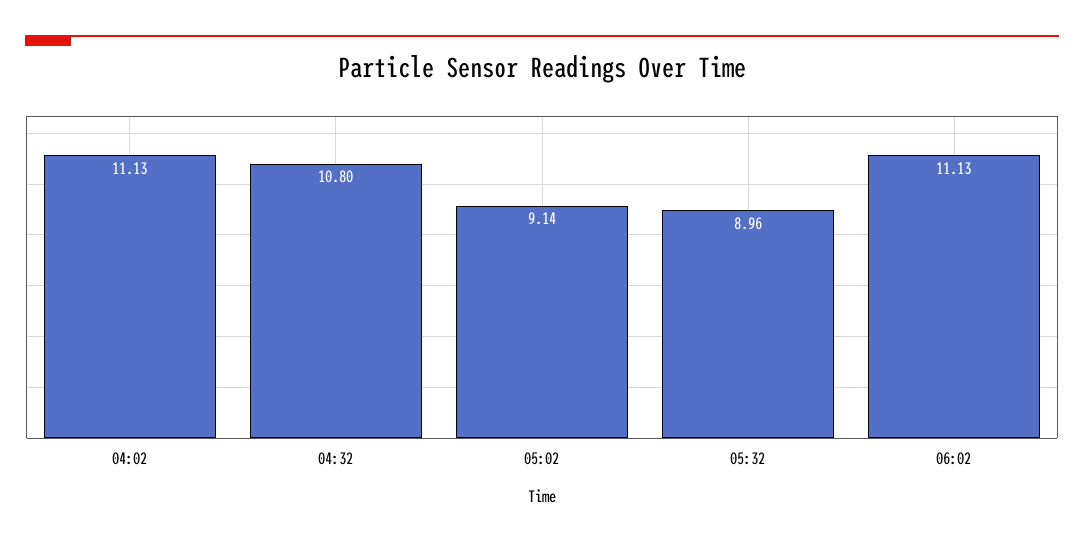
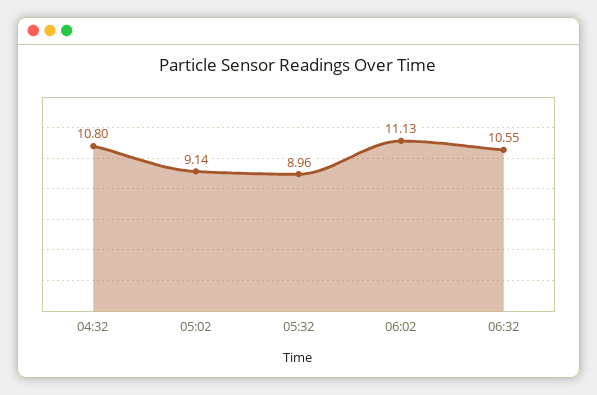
04:02: 11.13 -> none
06:32: none -> 10.55

